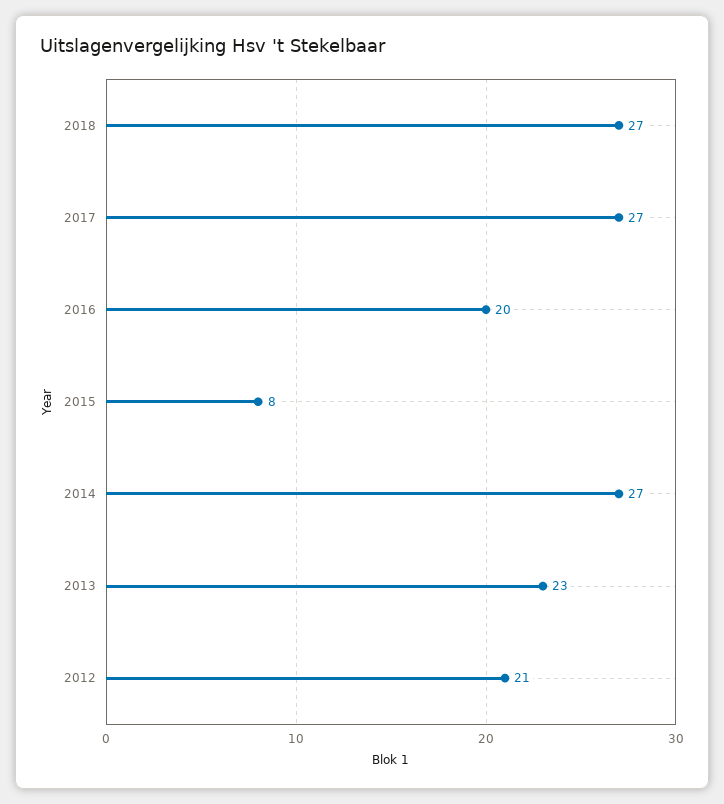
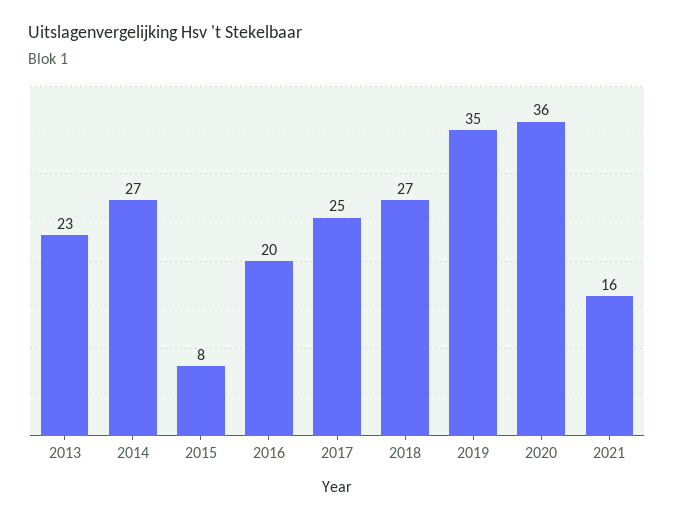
2017: 27 -> 25
2012: 21 -> none
2019: none -> 35
2020: none -> 36
2021: none -> 16

